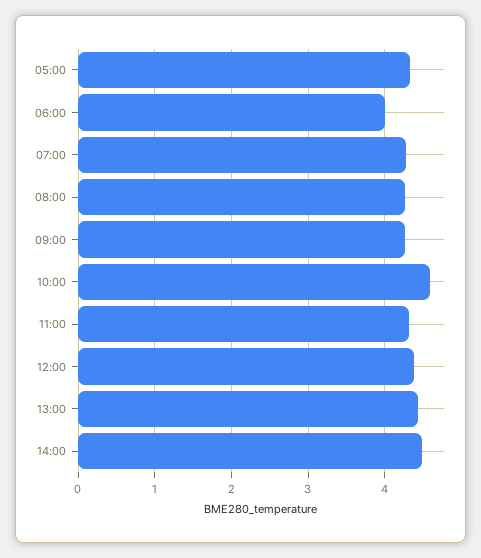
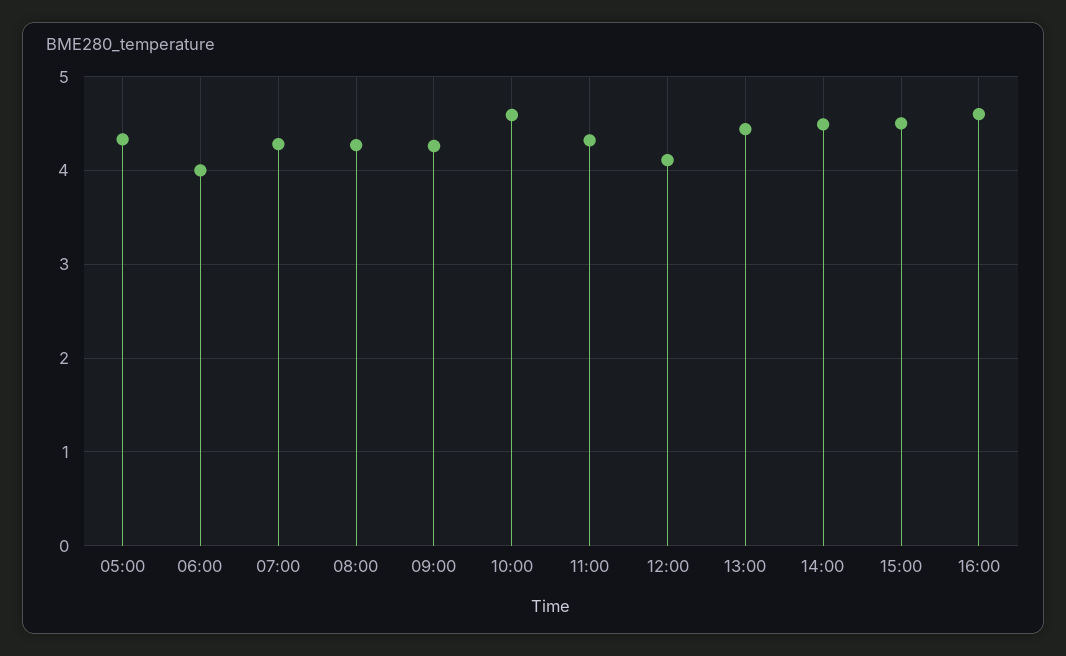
12:00: 4.4 -> 4.1
15:00: none -> 4.5
16:00: none -> 4.6

